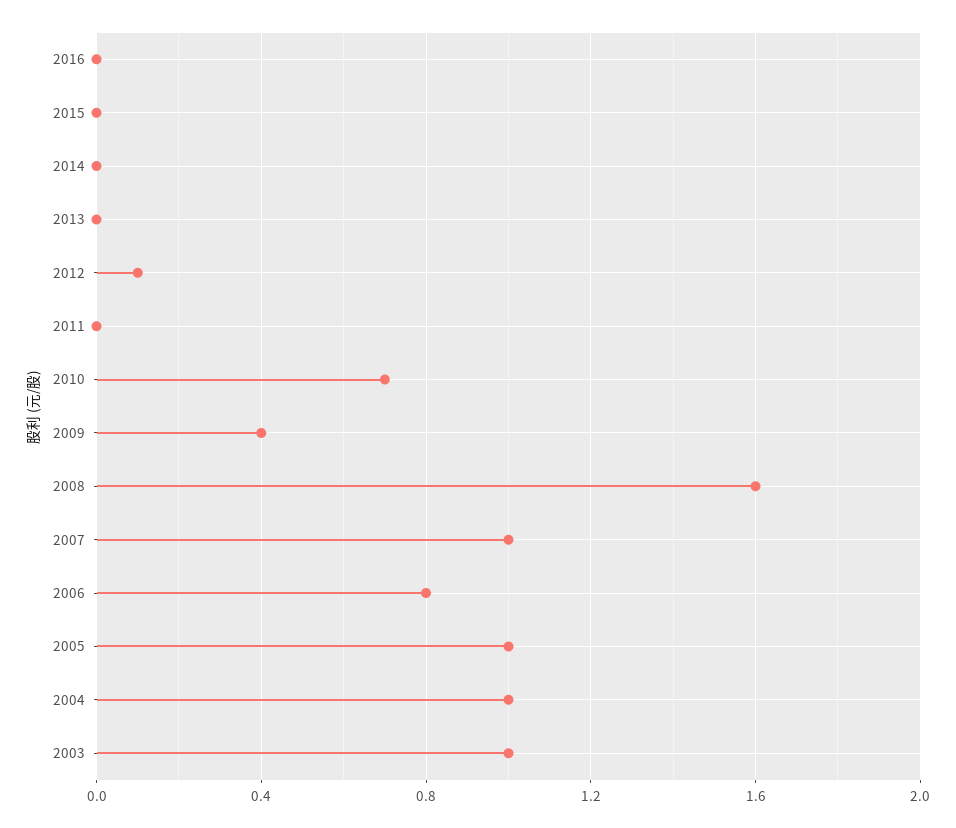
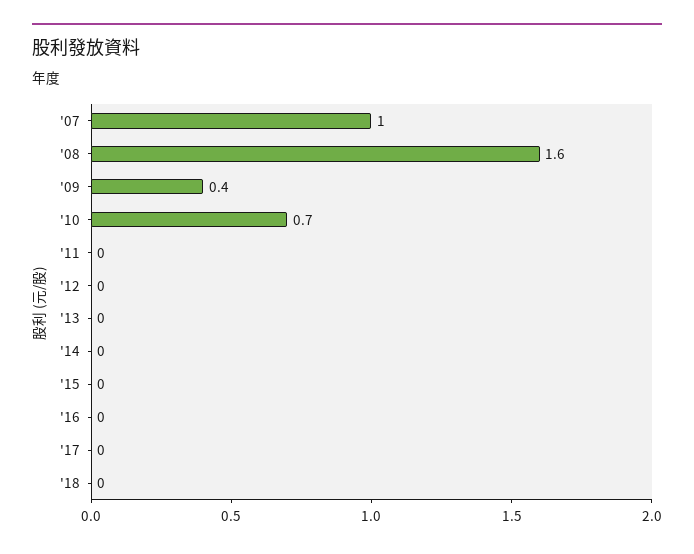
2012: 0.1 -> 0
2006: 0.8 -> none
2005: 1 -> none
2004: 1 -> none
2003: 1 -> none
'17: none -> 0
'18: none -> 0

